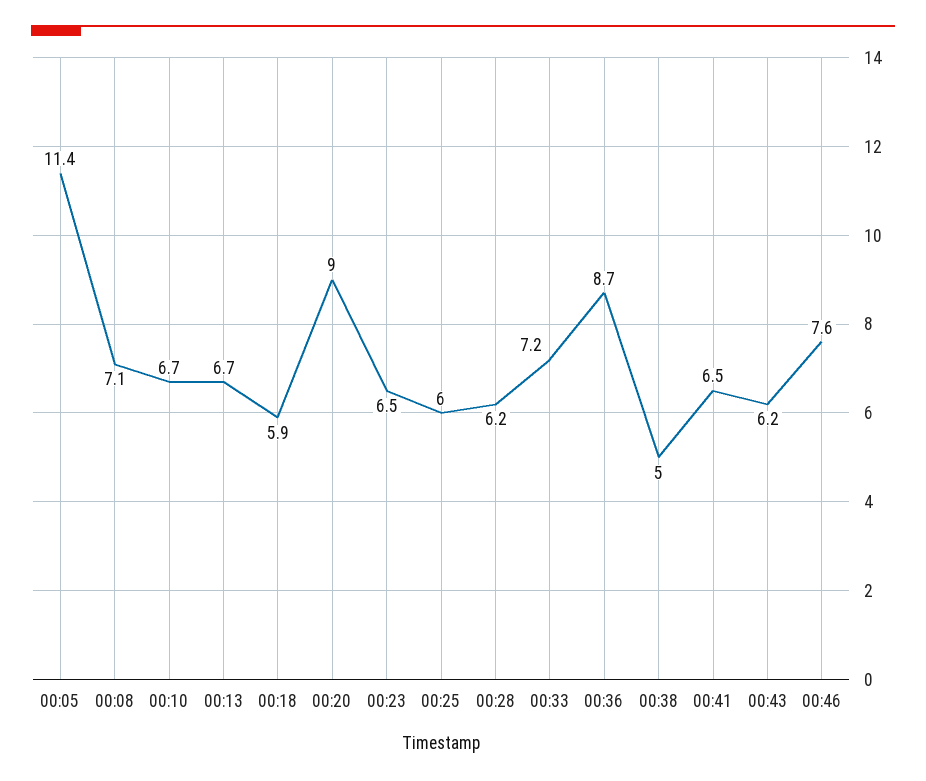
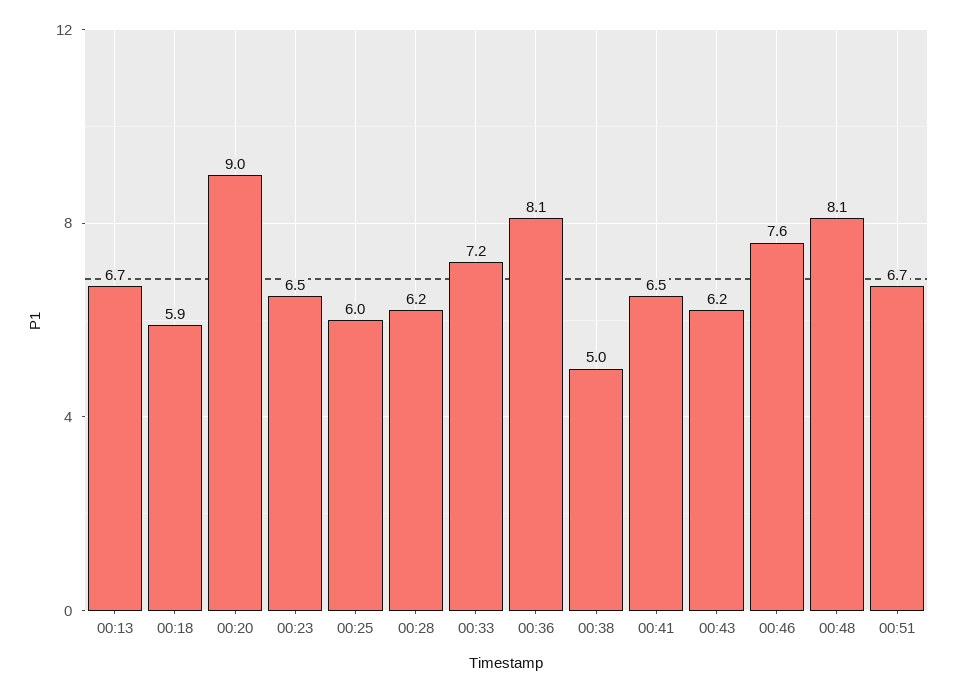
00:05: 11.4 -> none
00:08: 7.1 -> none
00:10: 6.7 -> none
00:36: 8.7 -> 8.1
00:48: none -> 8.1
00:51: none -> 6.7

